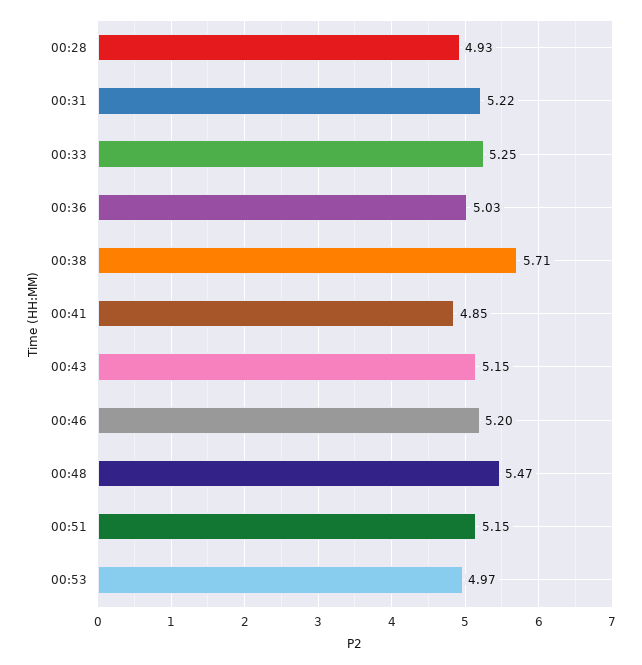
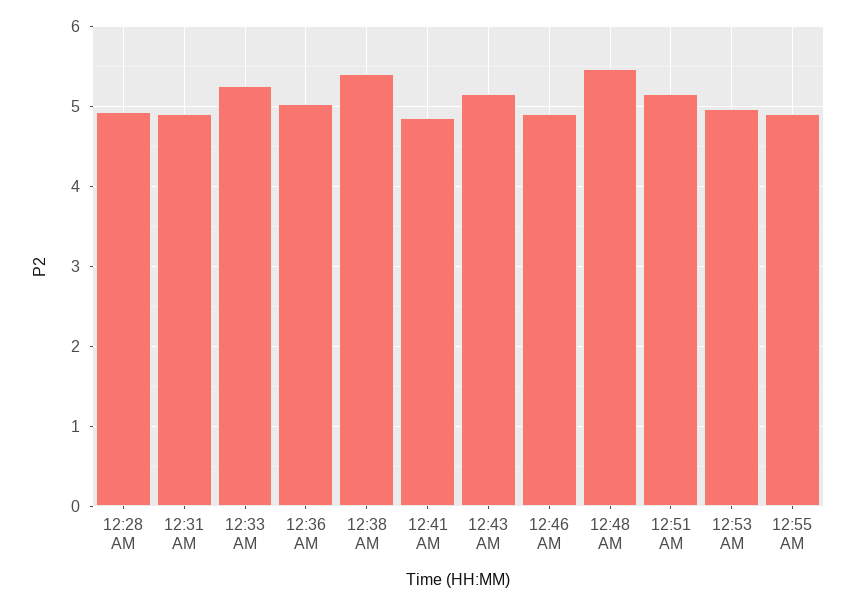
00:31: 5.22 -> 4.9
00:38: 5.71 -> 5.4
00:46: 5.2 -> 4.9
12:55 AM: none -> 4.9

